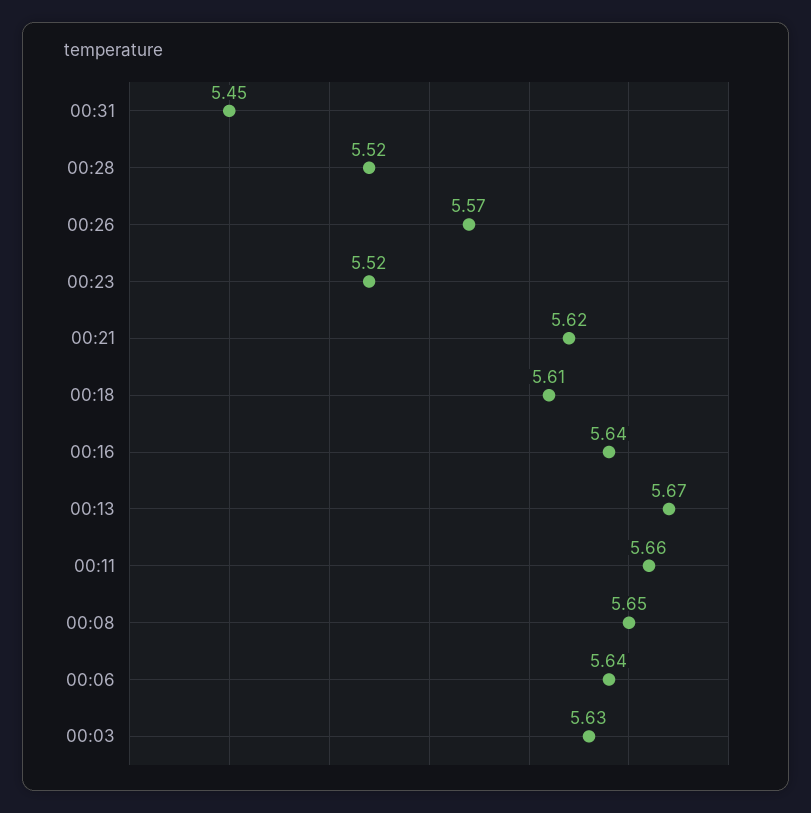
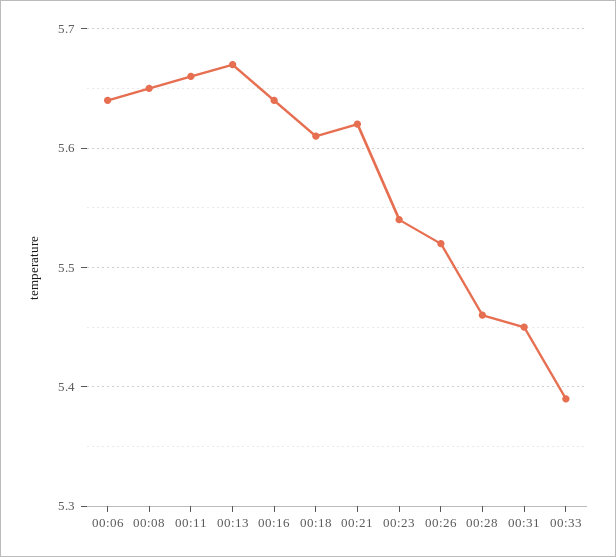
00:28: 5.52 -> 5.46
00:26: 5.57 -> 5.52
00:23: 5.52 -> 5.54
00:03: 5.63 -> none
00:33: none -> 5.39

